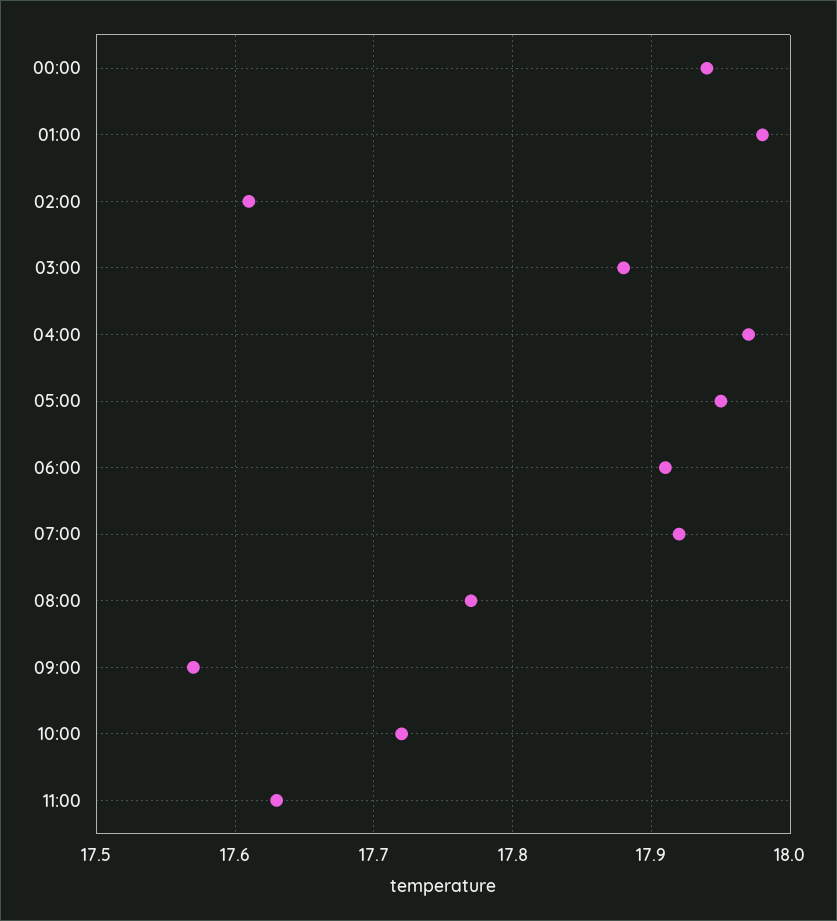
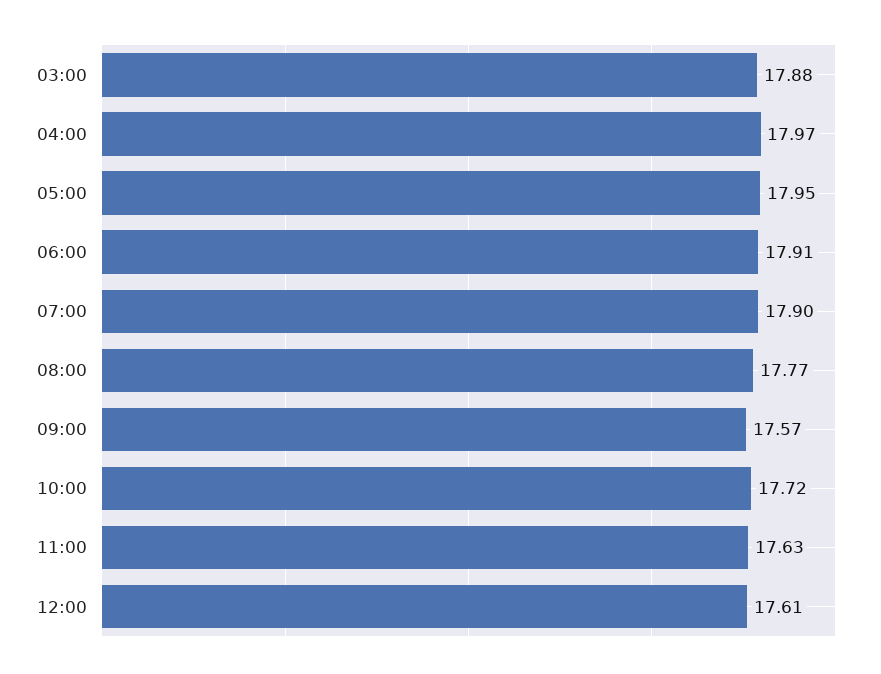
00:00: 17.94 -> none
01:00: 17.98 -> none
02:00: 17.61 -> none
07:00: 17.92 -> 17.9
12:00: none -> 17.61

